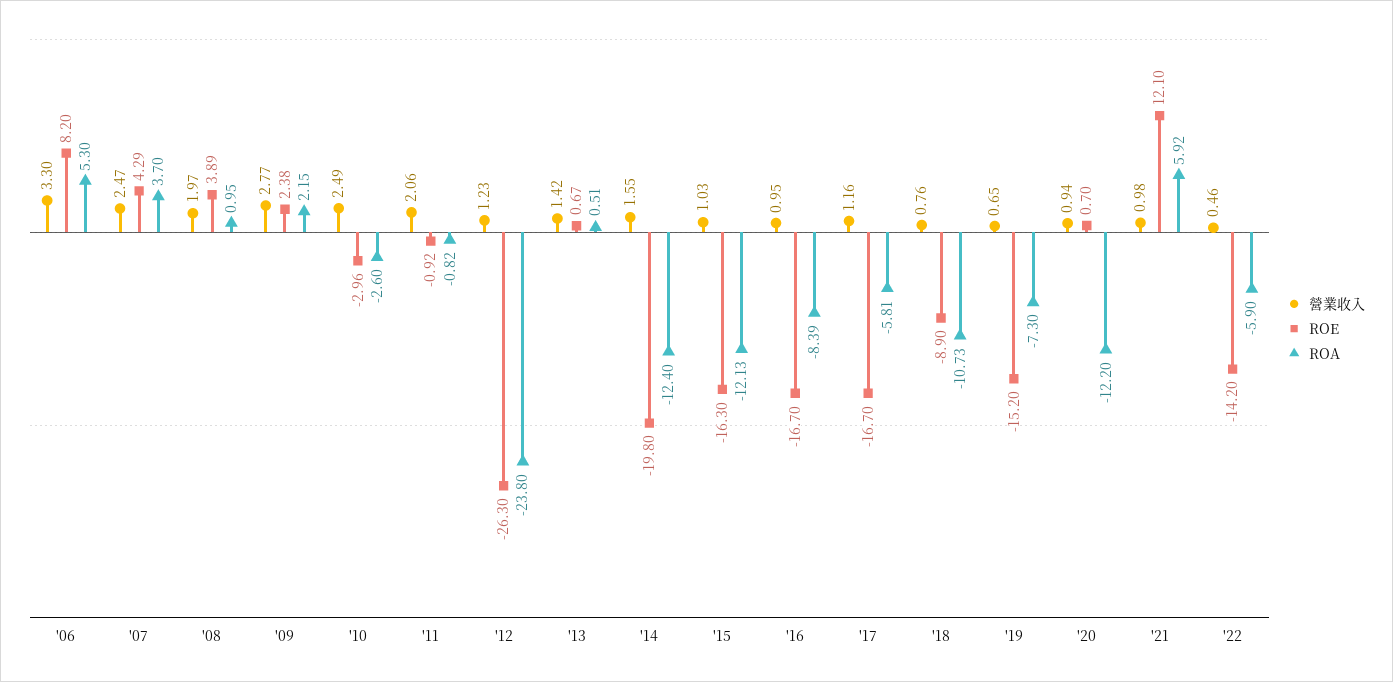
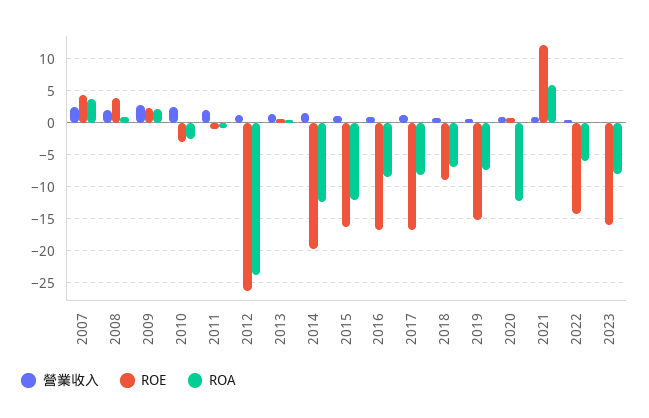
營業收入, '06: 3.3 -> none
ROE, '06: 8.2 -> none
ROA, '06: 5.3 -> none
ROA, '17: -5.81 -> -8
ROA, '18: -10.73 -> -7
營業收入, 2023: none -> 0
ROE, 2023: none -> -16
ROA, 2023: none -> -8

